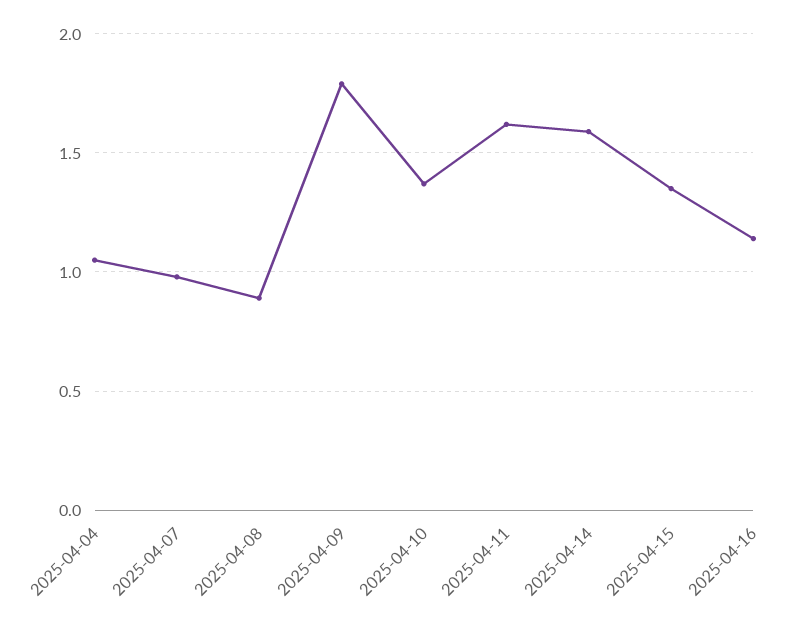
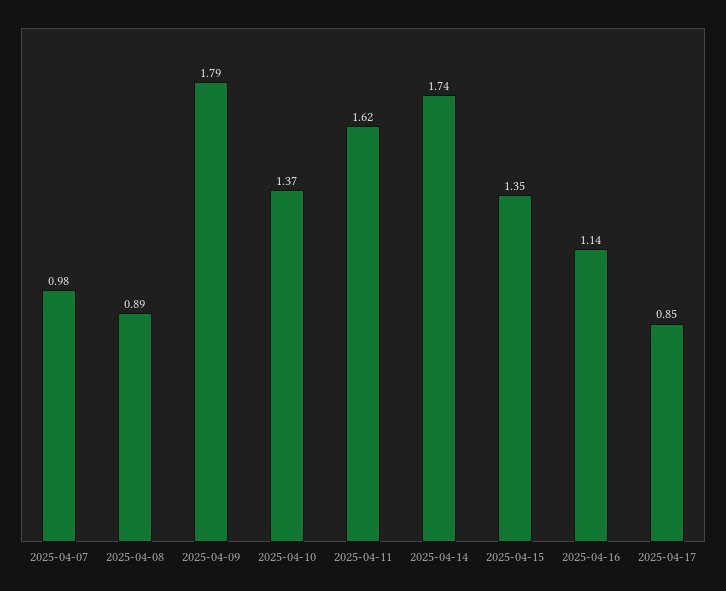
2025-04-04: 1.05 -> none
2025-04-14: 1.6 -> 1.74
2025-04-17: none -> 0.85

